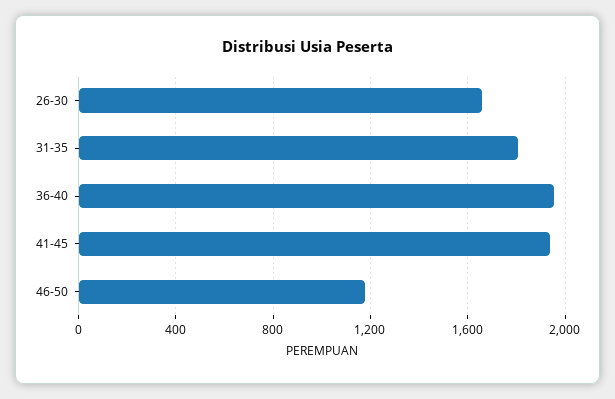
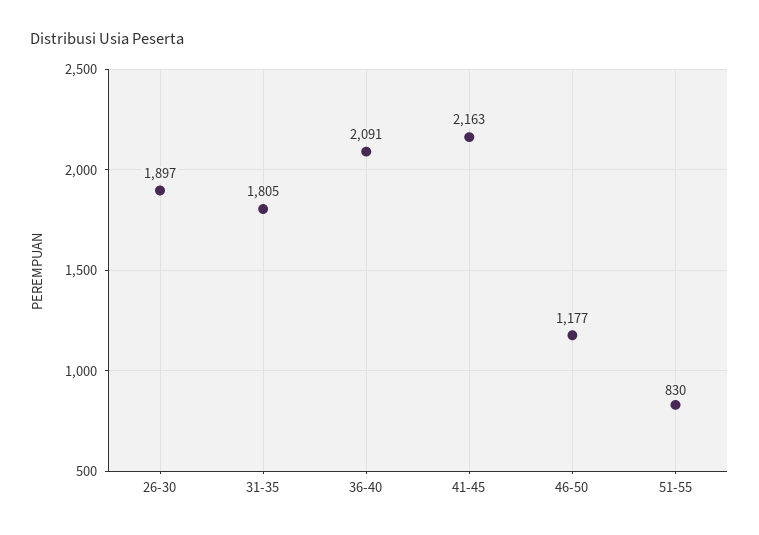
26-30: 1650 -> 1897
36-40: 1950 -> 2091
41-45: 1950 -> 2163
51-55: none -> 830

